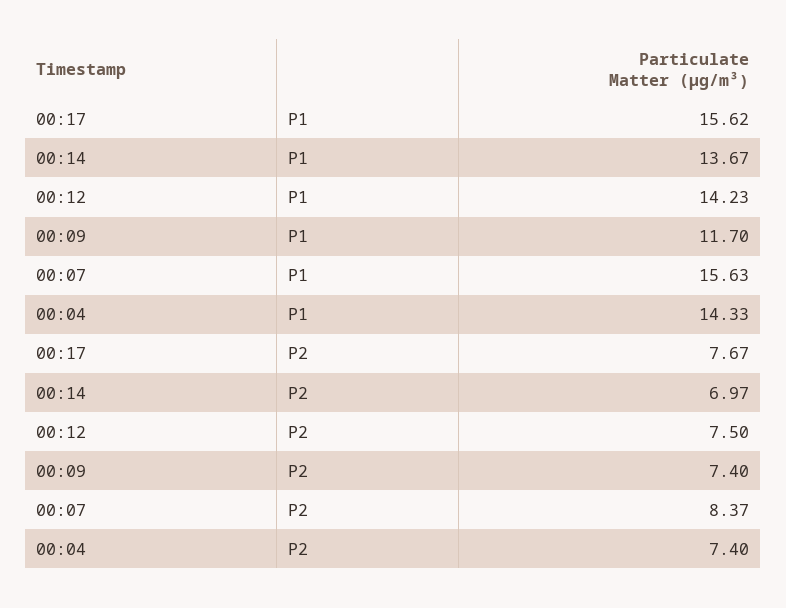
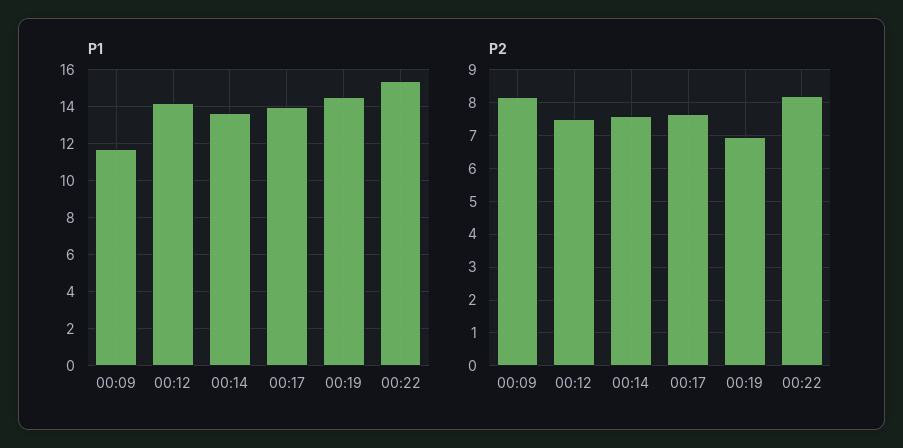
P1, 00:17: 15.62 -> 14
P1, 00:07: 15.63 -> none
P1, 00:04: 14.33 -> none
P2, 00:14: 6.97 -> 7.6
P2, 00:09: 7.4 -> 8.2
P2, 00:07: 8.37 -> none
P2, 00:04: 7.4 -> none
P1, 00:19: none -> 14.5
P1, 00:22: none -> 15.5
P2, 00:19: none -> 7
P2, 00:22: none -> 8.2

